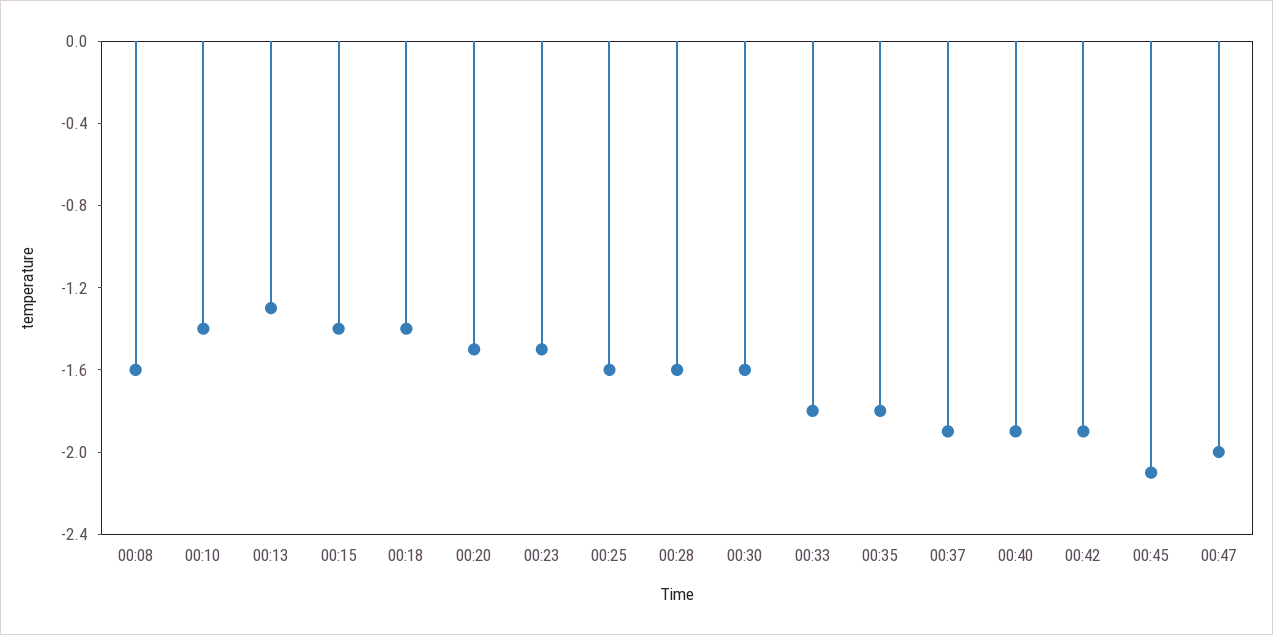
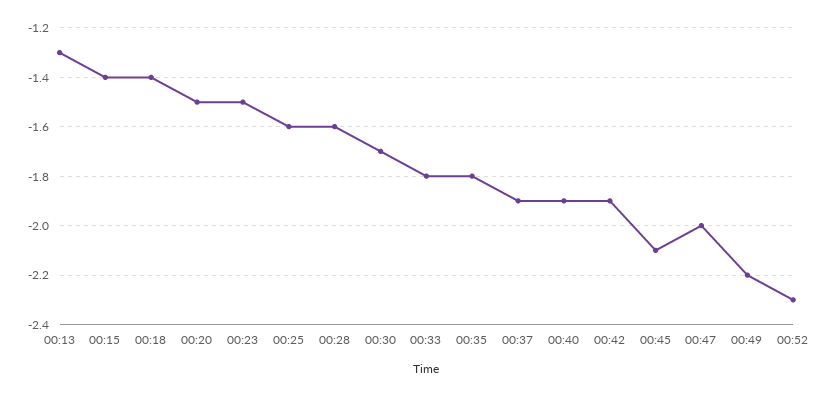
00:08: -1.6 -> none
00:10: -1.4 -> none
00:30: -1.6 -> -1.7
00:49: none -> -2.2
00:52: none -> -2.3

